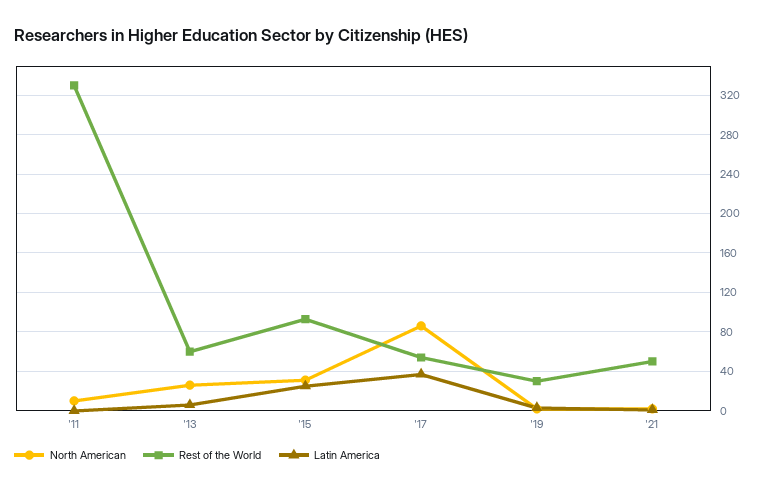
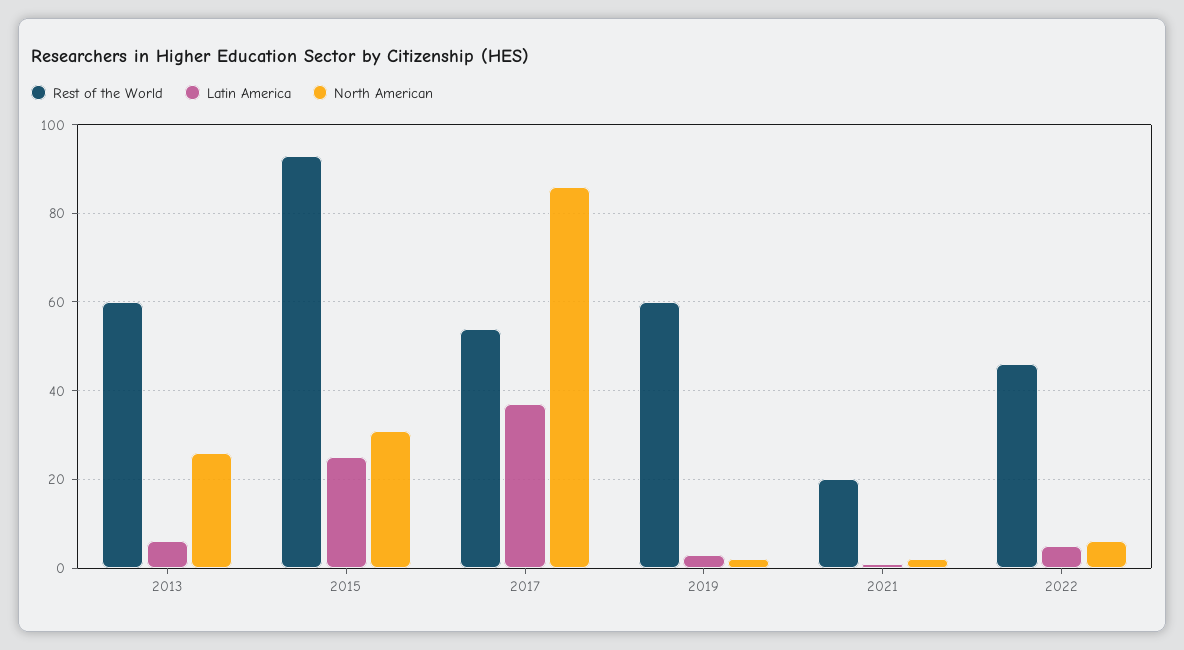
North American, '11: 10 -> none
Rest of the World, '11: 330 -> none
Latin America, '11: 0 -> none
Rest of the World, '19: 30 -> 60
Rest of the World, '21: 50 -> 20
Rest of the World, 2022: none -> 45
Latin America, 2022: none -> 5
North American, 2022: none -> 5

